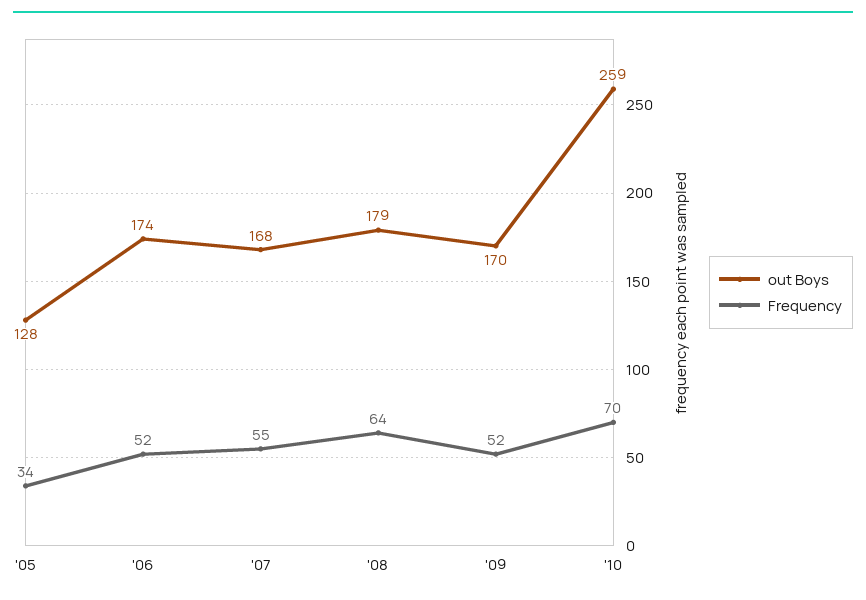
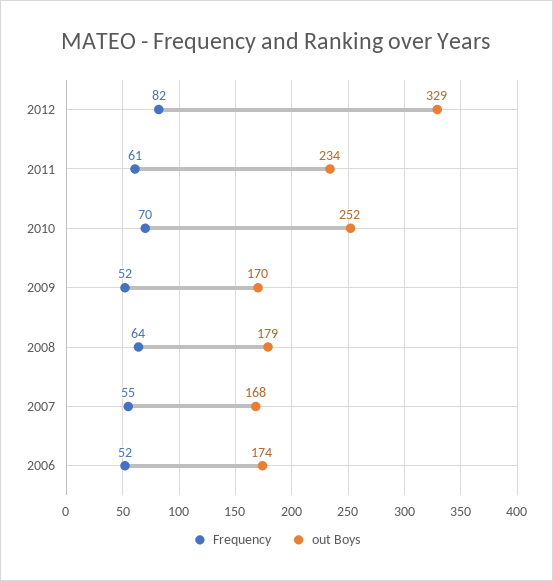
out Boys, '05: 128 -> none
Frequency, '05: 34 -> none
out Boys, '10: 259 -> 252
Frequency, 2012: none -> 82
out Boys, 2012: none -> 329
Frequency, 2011: none -> 61
out Boys, 2011: none -> 234

